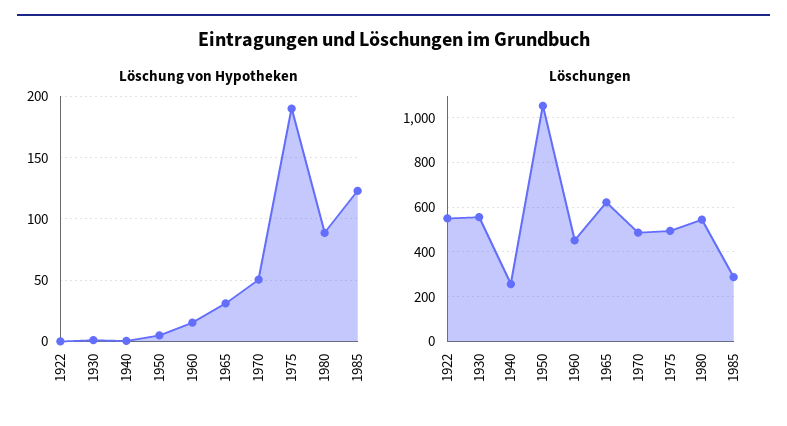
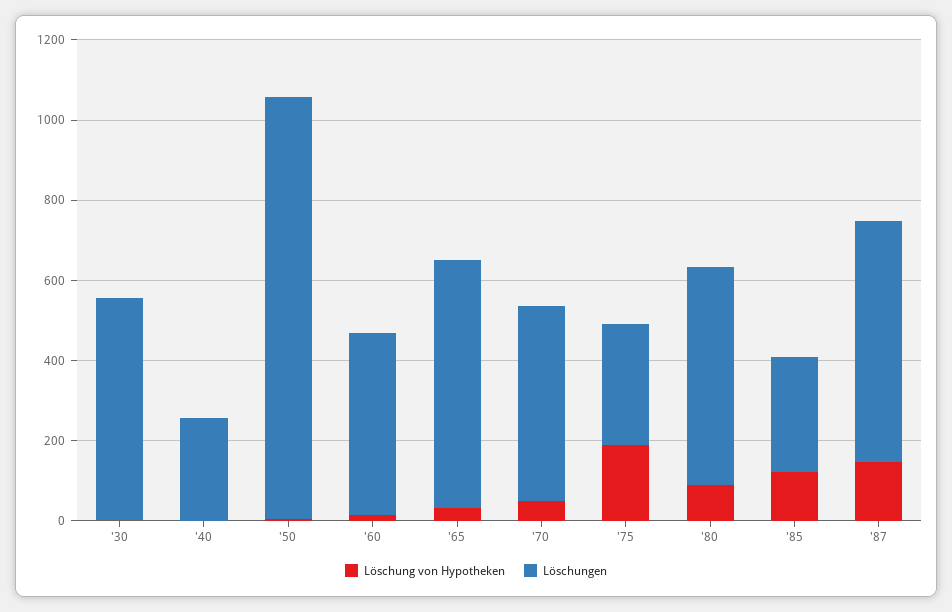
Löschung von Hypotheken, 1922: 0 -> none
Löschungen, 1922: 550 -> none
Löschungen, 1975: 500 -> 300
Löschung von Hypotheken, '87: none -> 150
Löschungen, '87: none -> 600

